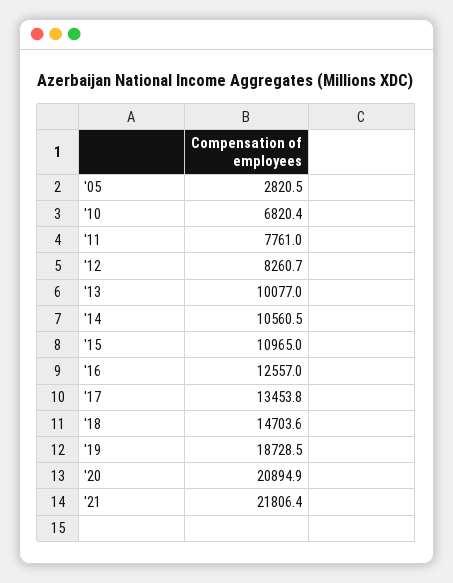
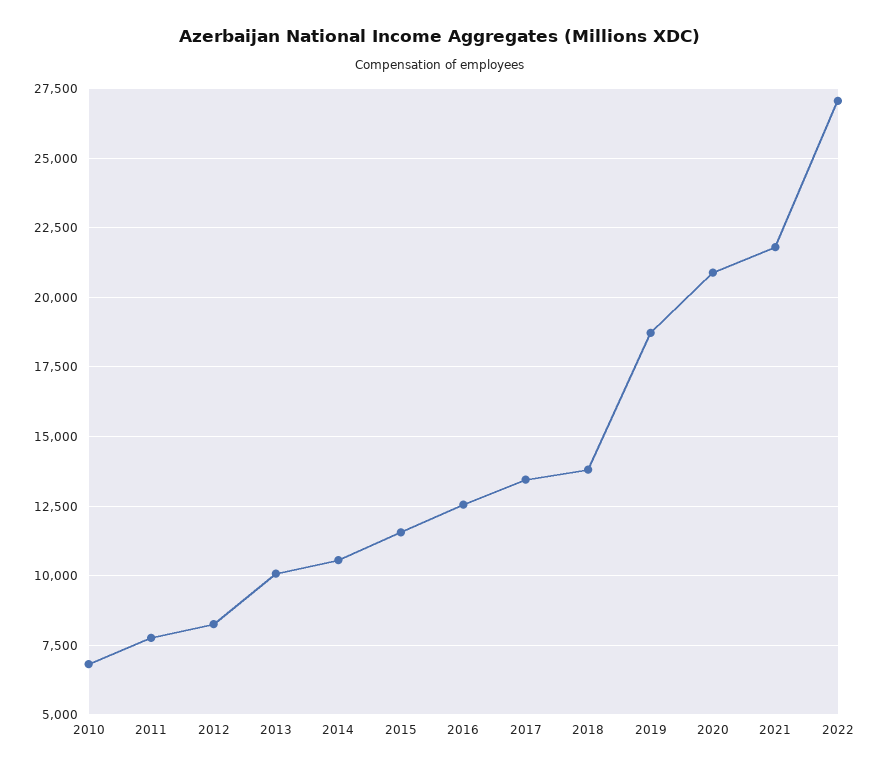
'05: 2820.5 -> none
'15: 10965 -> 11500
'18: 14703.6 -> 13750
2022: none -> 27000

